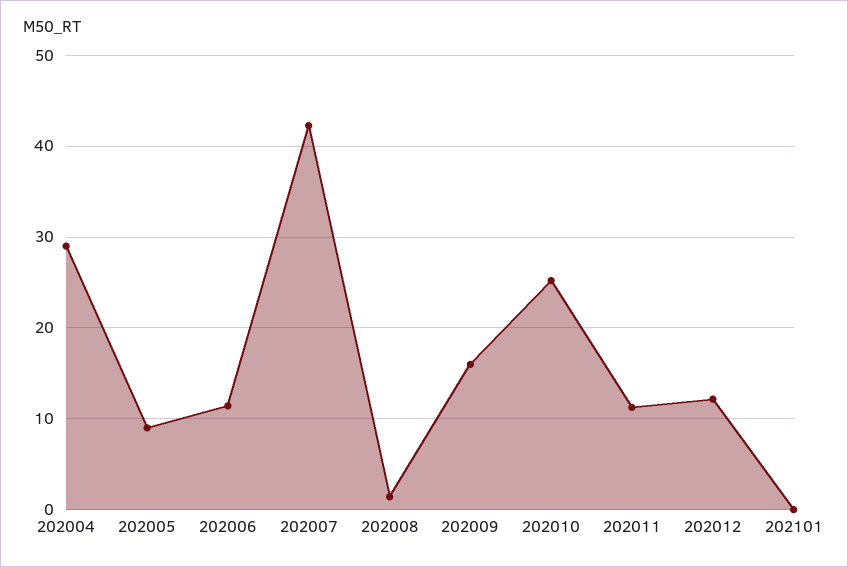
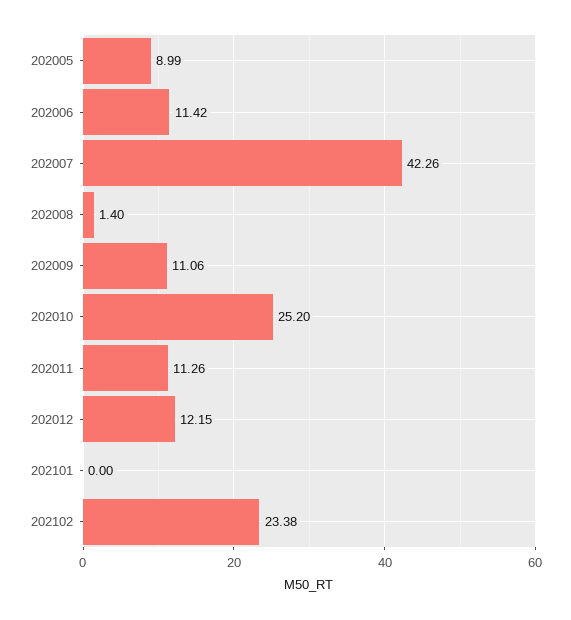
202004: 29 -> none
202009: 16 -> 11.06
202102: none -> 23.38

